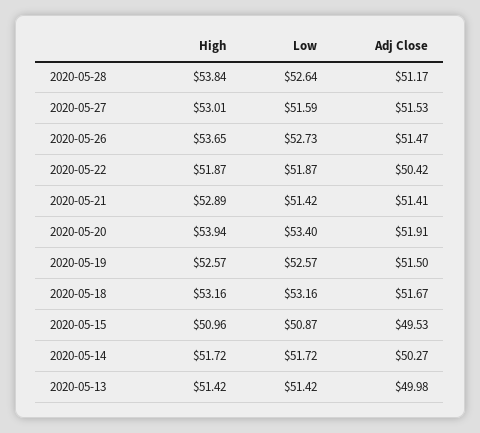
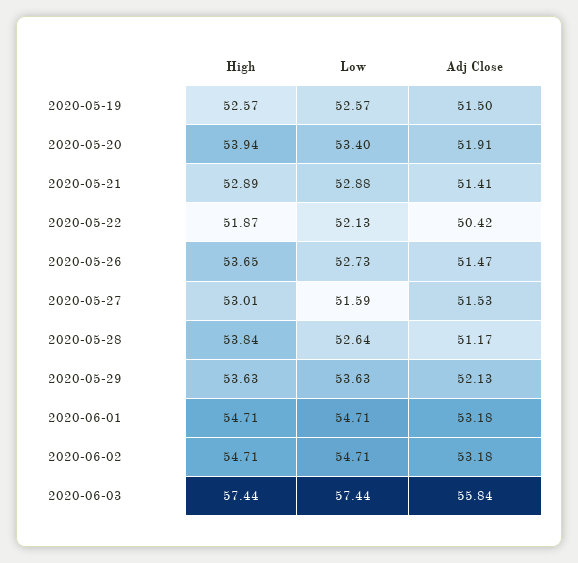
Low, 2020-05-22: 51.87 -> 52.13
Low, 2020-05-21: 51.42 -> 52.88
High, 2020-05-18: 53.16 -> none
Low, 2020-05-18: 53.16 -> none
Adj Close, 2020-05-18: 51.67 -> none
High, 2020-05-15: 50.96 -> none
Low, 2020-05-15: 50.87 -> none
Adj Close, 2020-05-15: 49.53 -> none
High, 2020-05-14: 51.72 -> none
Low, 2020-05-14: 51.72 -> none
Adj Close, 2020-05-14: 50.27 -> none
High, 2020-05-13: 51.42 -> none
Low, 2020-05-13: 51.42 -> none
Adj Close, 2020-05-13: 49.98 -> none
High, 2020-05-29: none -> 53.63
Low, 2020-05-29: none -> 53.63
Adj Close, 2020-05-29: none -> 52.13
High, 2020-06-01: none -> 54.71
Low, 2020-06-01: none -> 54.71
Adj Close, 2020-06-01: none -> 53.18
High, 2020-06-02: none -> 54.71
Low, 2020-06-02: none -> 54.71
Adj Close, 2020-06-02: none -> 53.18
High, 2020-06-03: none -> 57.44
Low, 2020-06-03: none -> 57.44
Adj Close, 2020-06-03: none -> 55.84

